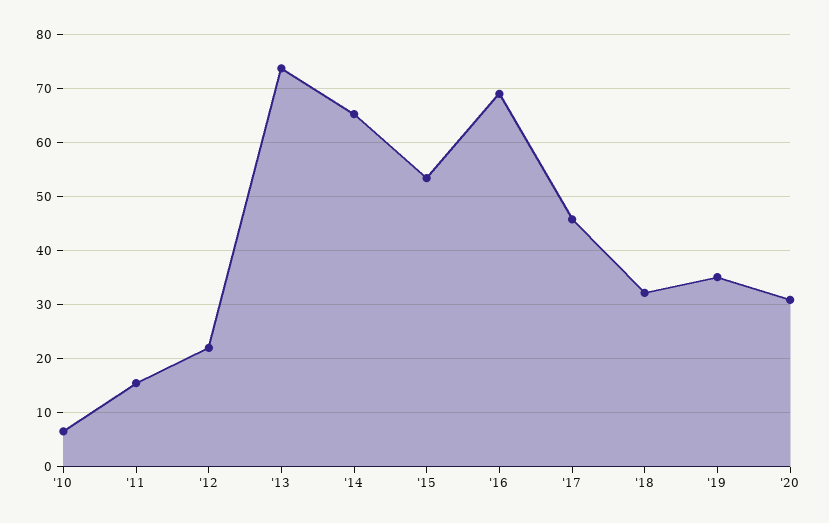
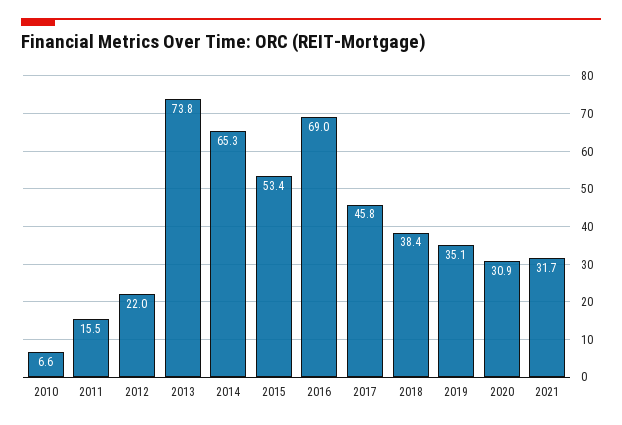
'18: 32 -> 38.4
2021: none -> 31.7

